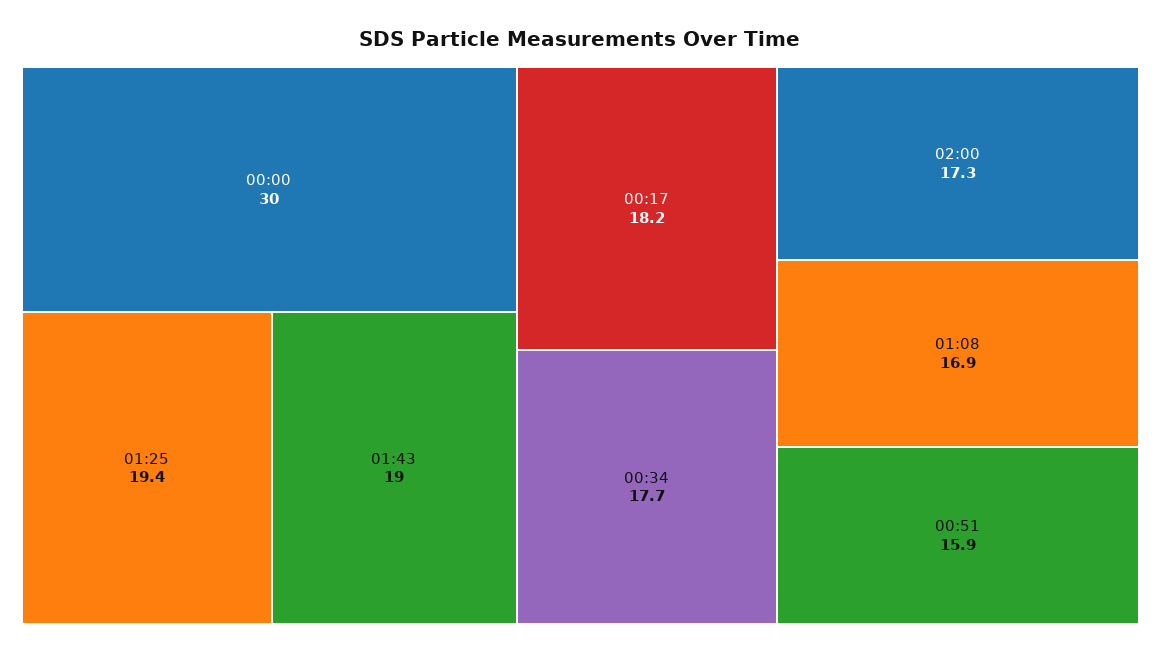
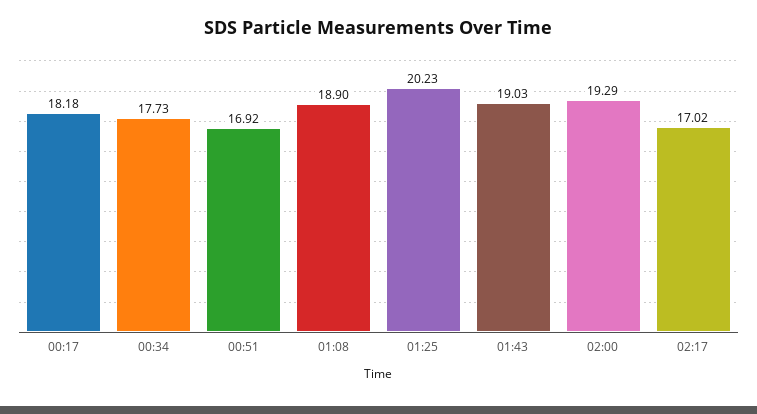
00:00: 30 -> none
01:25: 19.4 -> 20.23
02:00: 17.3 -> 19.29
01:08: 16.9 -> 18.9
00:51: 15.9 -> 16.92
02:17: none -> 17.02

